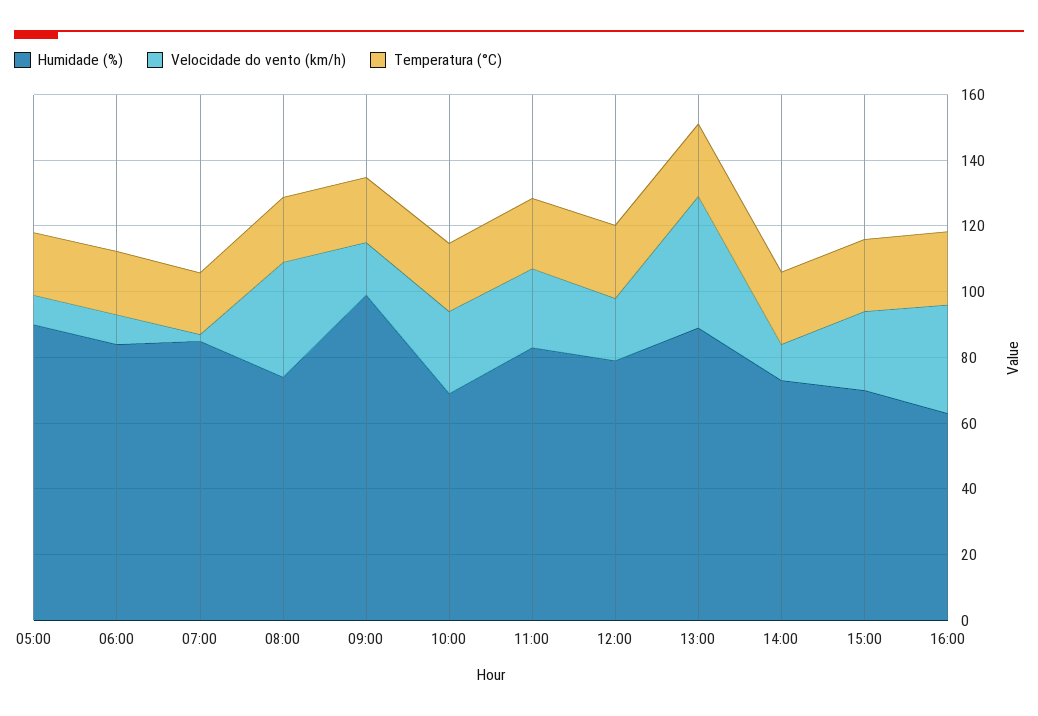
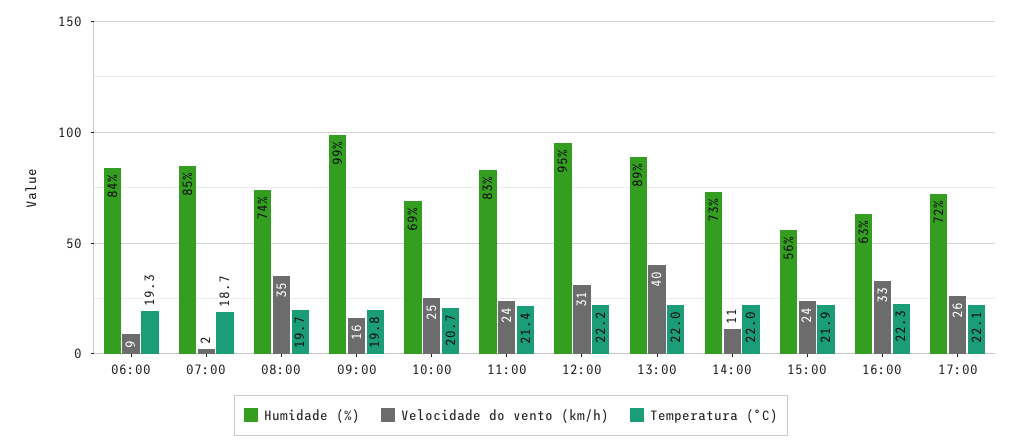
Humidade (%), 05:00: 90 -> none
Velocidade do vento (km/h), 05:00: 10 -> none
Temperatura (°C), 05:00: 20 -> none
Humidade (%), 12:00: 80 -> 95
Velocidade do vento (km/h), 12:00: 20 -> 31
Humidade (%), 15:00: 70 -> 56
Humidade (%), 17:00: none -> 72
Velocidade do vento (km/h), 17:00: none -> 26
Temperatura (°C), 17:00: none -> 22.1

